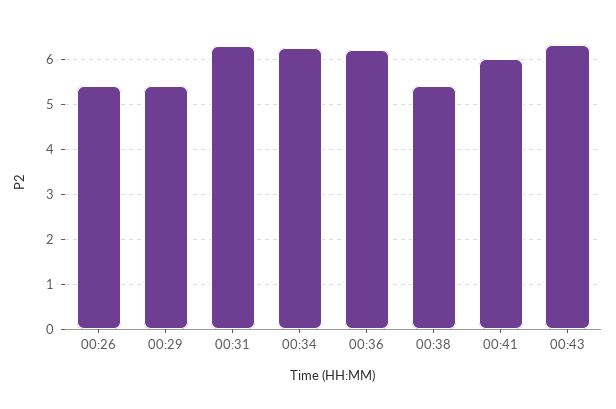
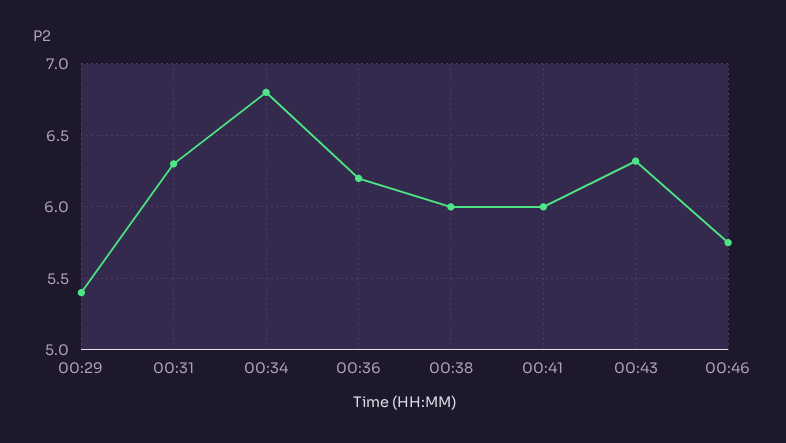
00:26: 5.4 -> none
00:34: 6.2 -> 6.8
00:38: 5.4 -> 6
00:46: none -> 5.75

